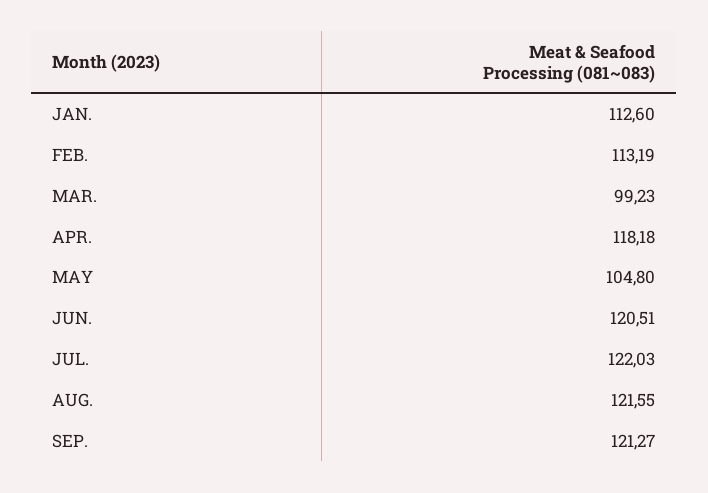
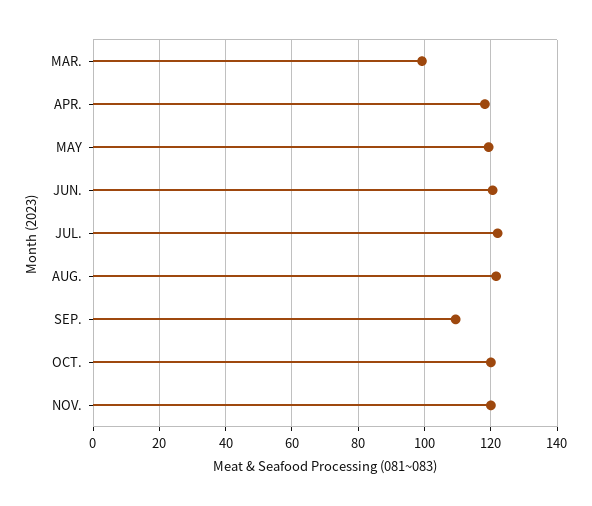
JAN.: 112.6 -> none
FEB.: 113.19 -> none
MAY: 104.8 -> 120
SEP.: 121.27 -> 110
OCT.: none -> 120
NOV.: none -> 120

